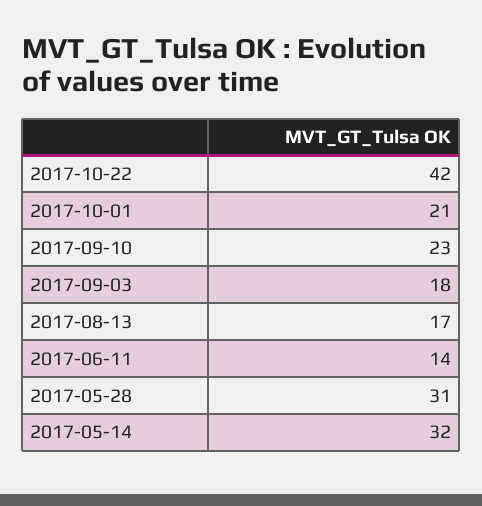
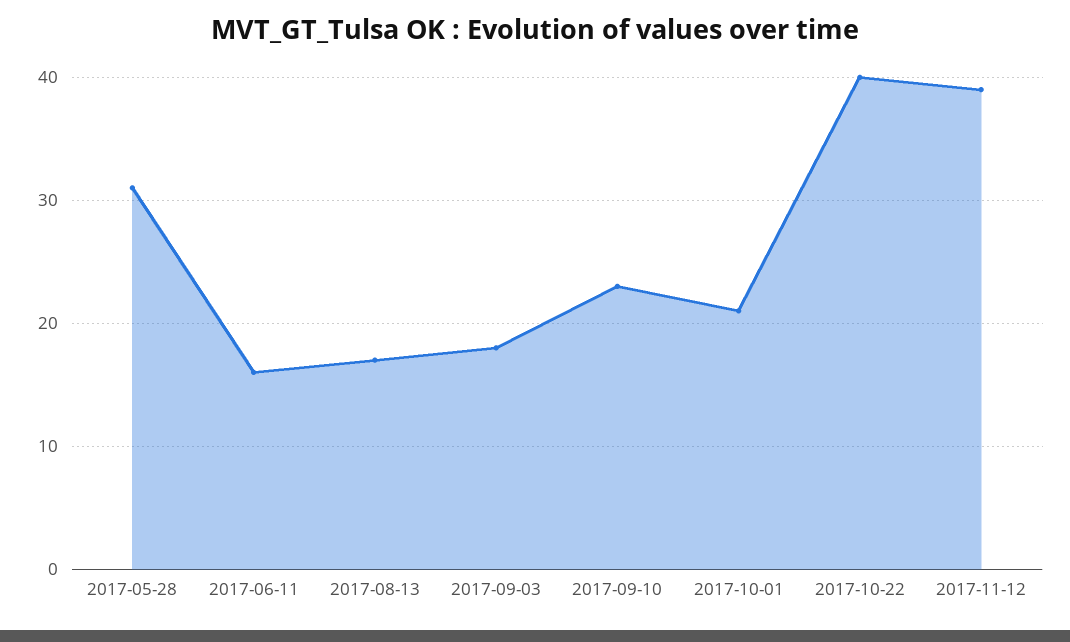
2017-10-22: 42 -> 40
2017-06-11: 14 -> 16
2017-05-14: 32 -> none
2017-11-12: none -> 39

